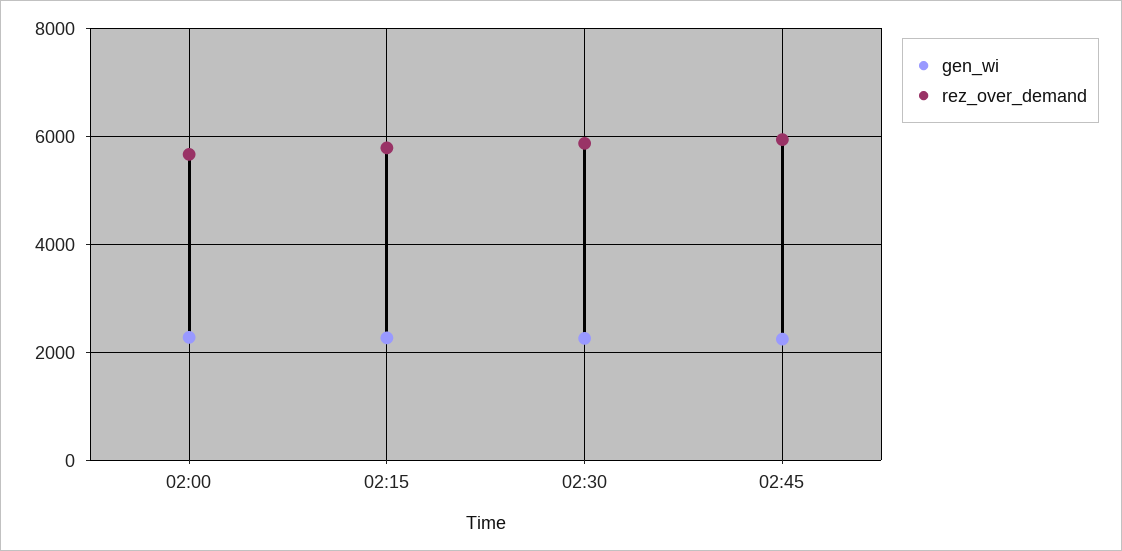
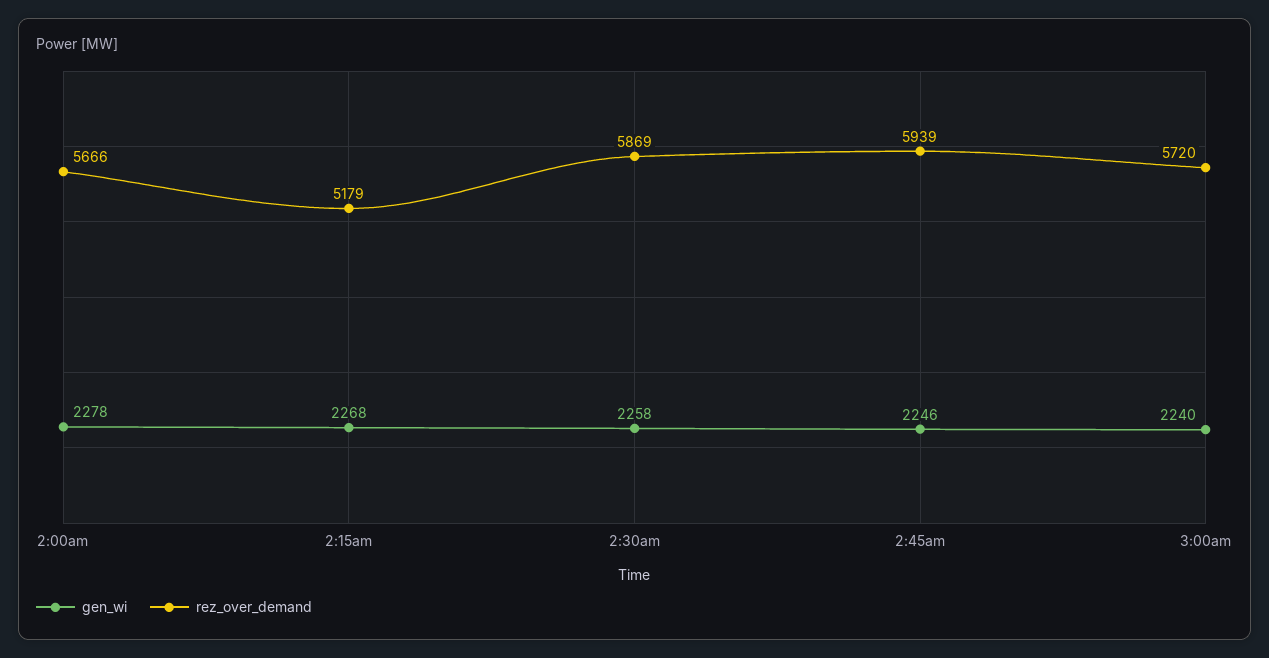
rez_over_demand, 02:15: 5800 -> 5179
gen_wi, 3:00am: none -> 2240
rez_over_demand, 3:00am: none -> 5720

